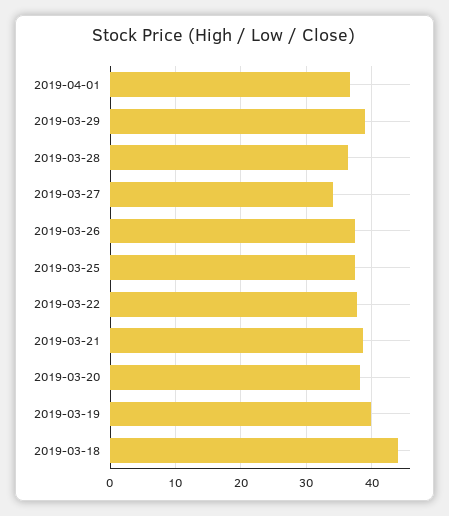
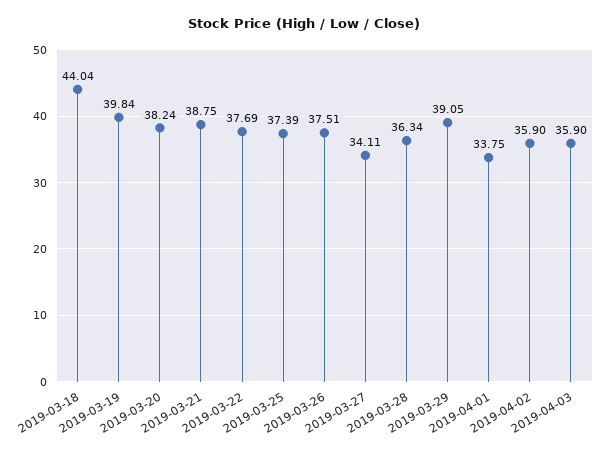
2019-04-01: 37 -> 33.75
2019-04-02: none -> 35.9
2019-04-03: none -> 35.9

